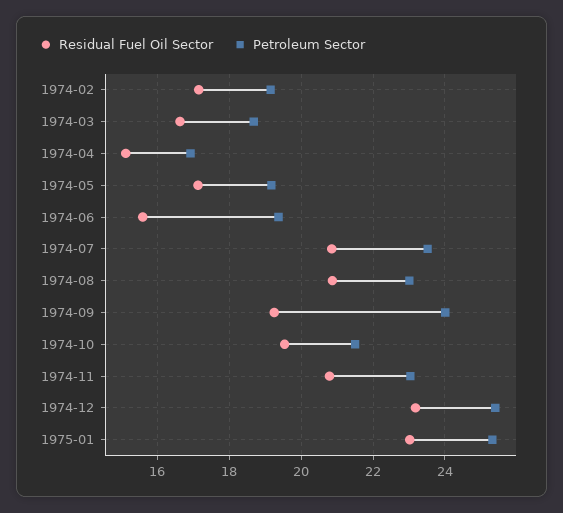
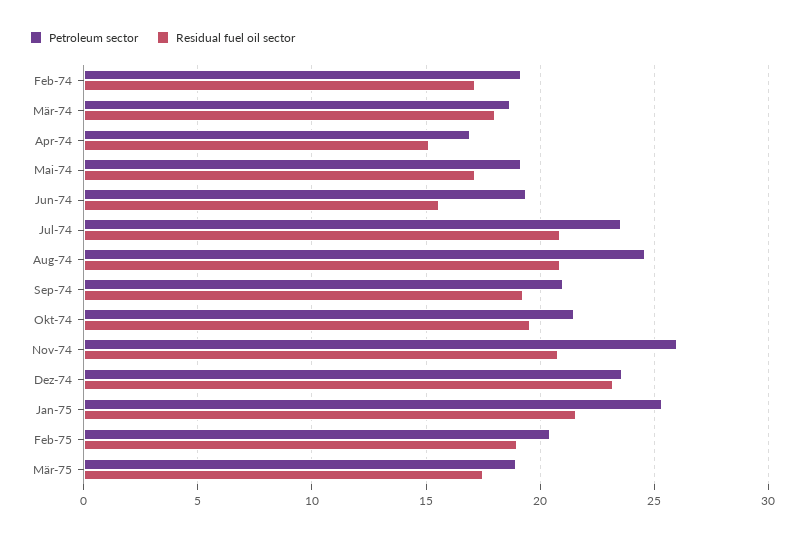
Residual Fuel Oil Sector, 1974-03: 16.6 -> 18
Petroleum Sector, 1974-08: 23 -> 24.5
Petroleum Sector, 1974-09: 24 -> 21
Petroleum Sector, 1974-11: 23 -> 26
Petroleum Sector, 1974-12: 25.4 -> 23.5
Residual Fuel Oil Sector, 1975-01: 23 -> 21.5
Petroleum Sector, Feb-75: none -> 20.5
Residual Fuel Oil Sector, Feb-75: none -> 19
Petroleum Sector, Mär-75: none -> 19
Residual Fuel Oil Sector, Mär-75: none -> 17.5

